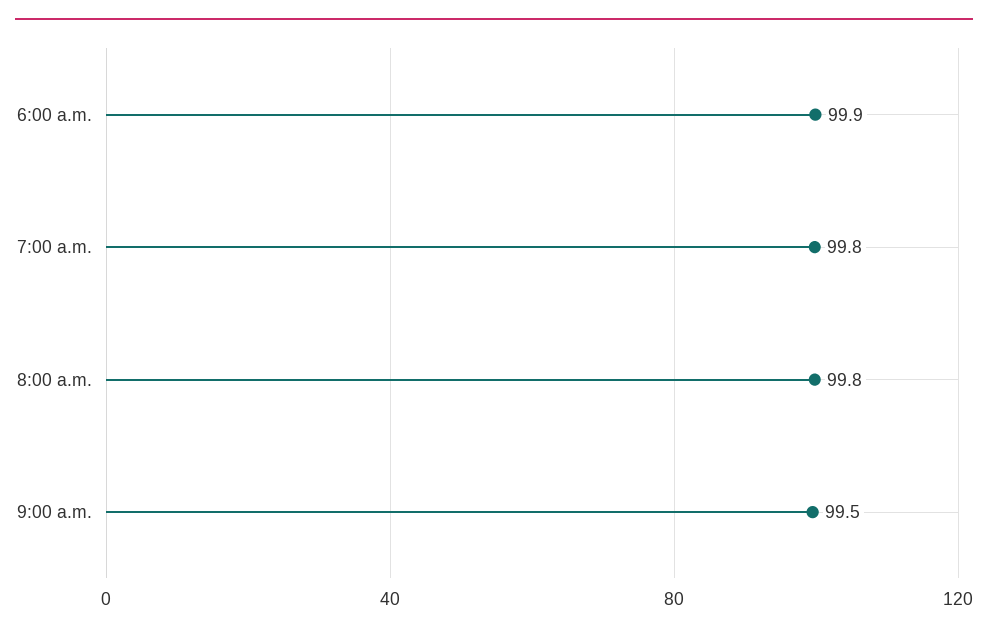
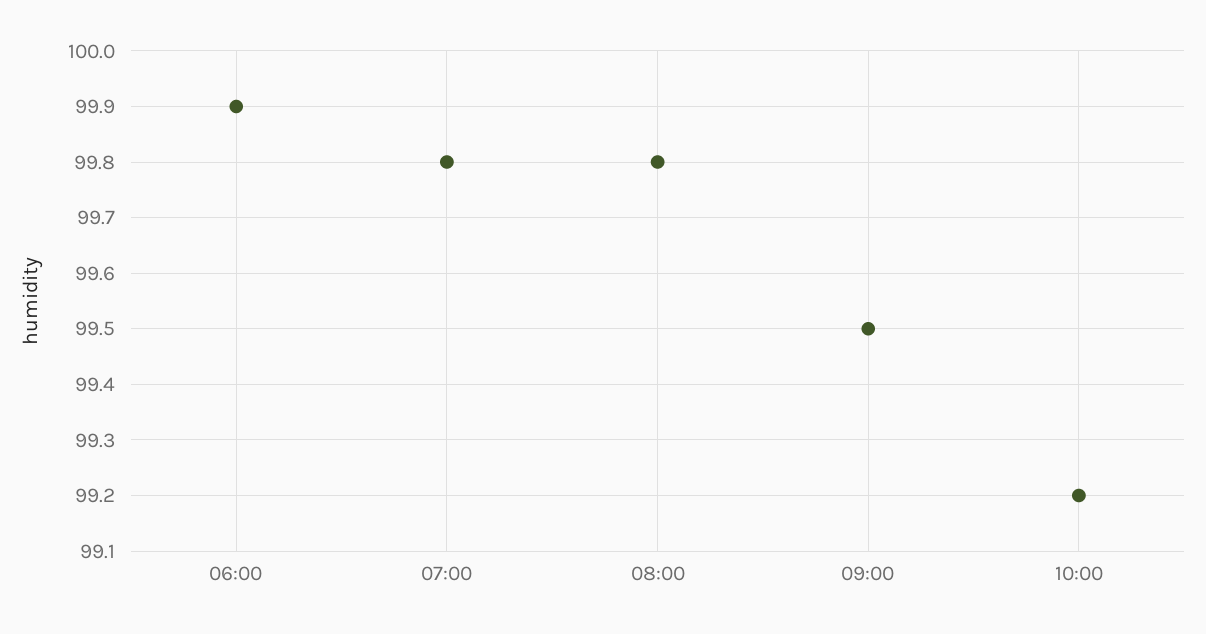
10:00: none -> 99.2

